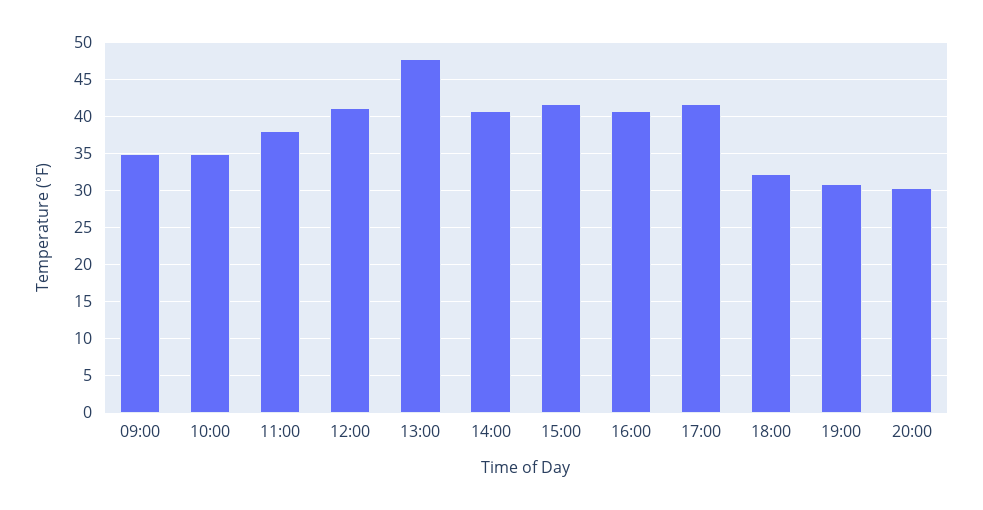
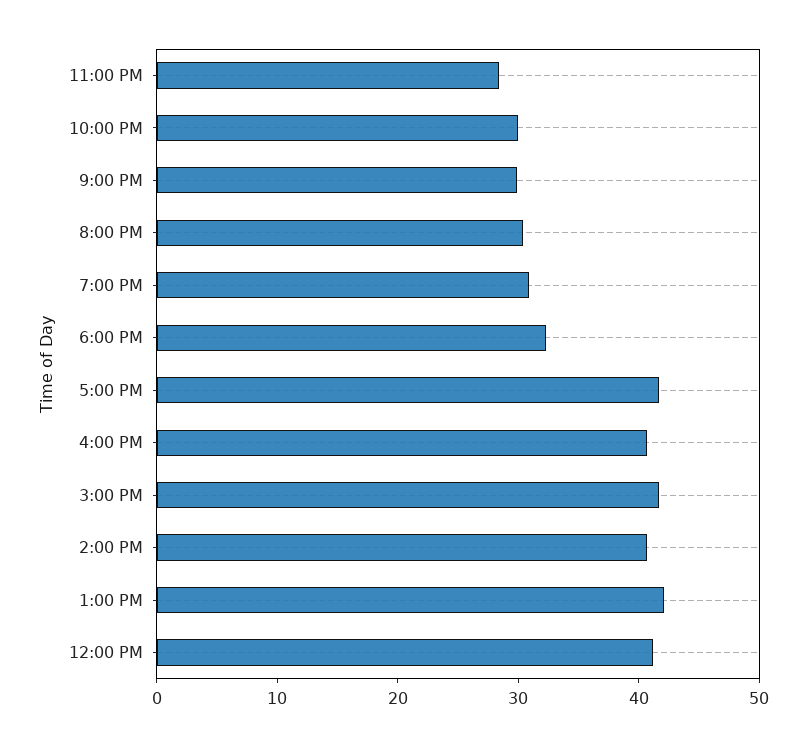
09:00: 35 -> none
10:00: 35 -> none
11:00: 38 -> none
13:00: 48 -> 42
11:00 PM: none -> 28
10:00 PM: none -> 30
9:00 PM: none -> 30

